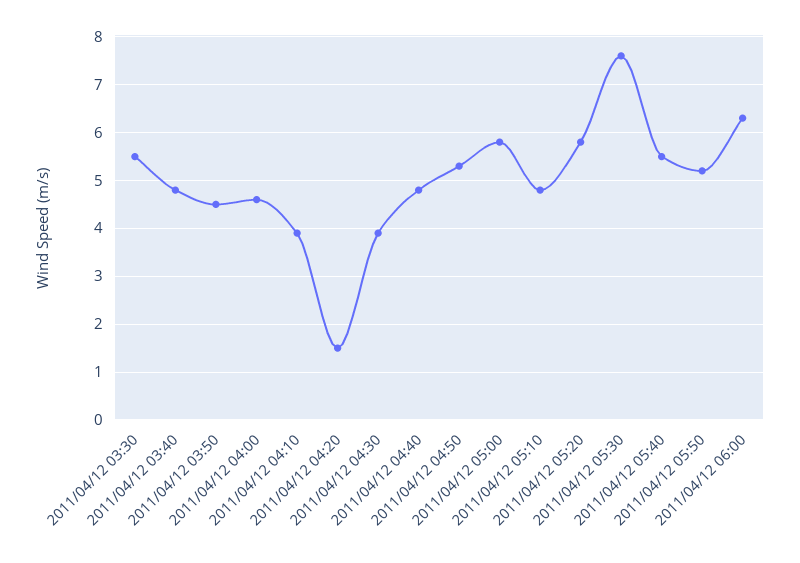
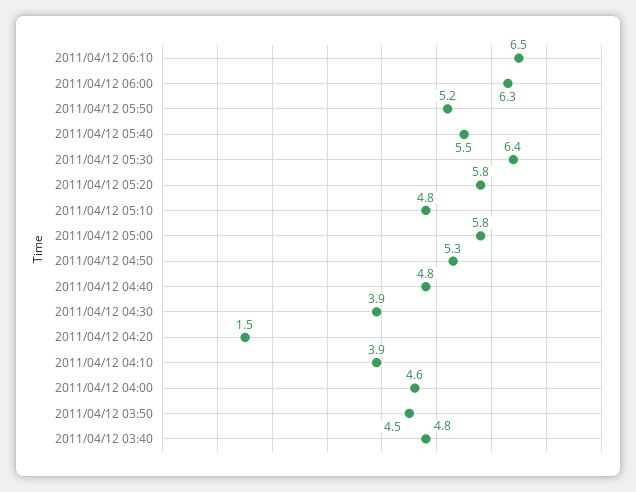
2011/04/12 03:30: 5.5 -> none
2011/04/12 05:30: 7.5 -> 6.4
2011/04/12 06:10: none -> 6.5

